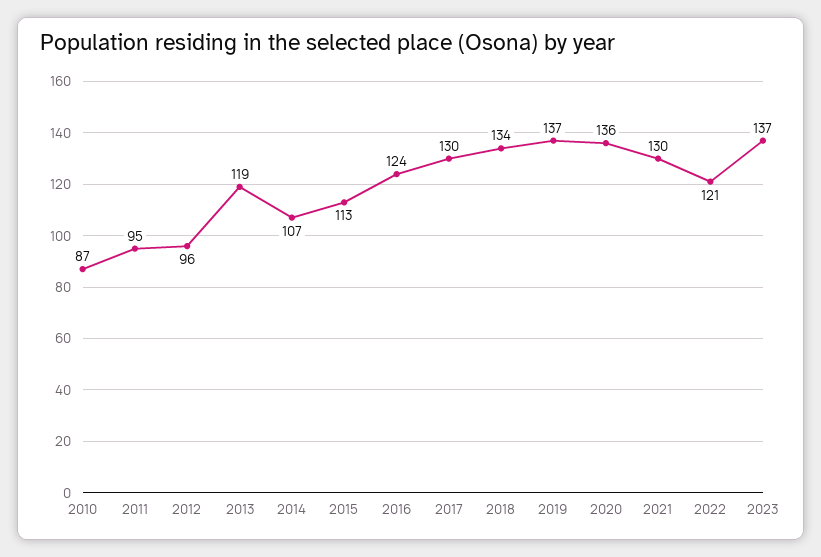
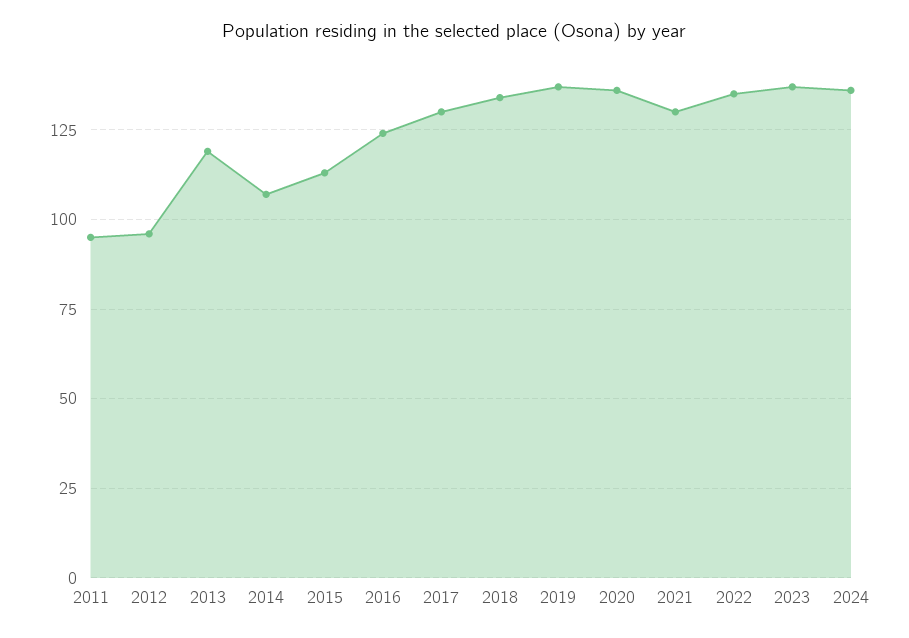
2010: 87 -> none
2022: 121 -> 135
2024: none -> 135

